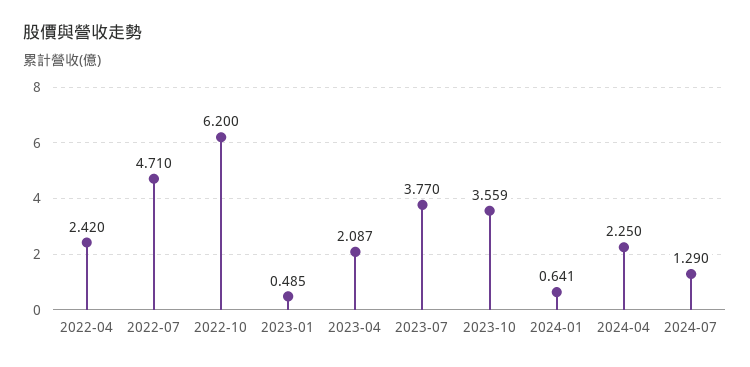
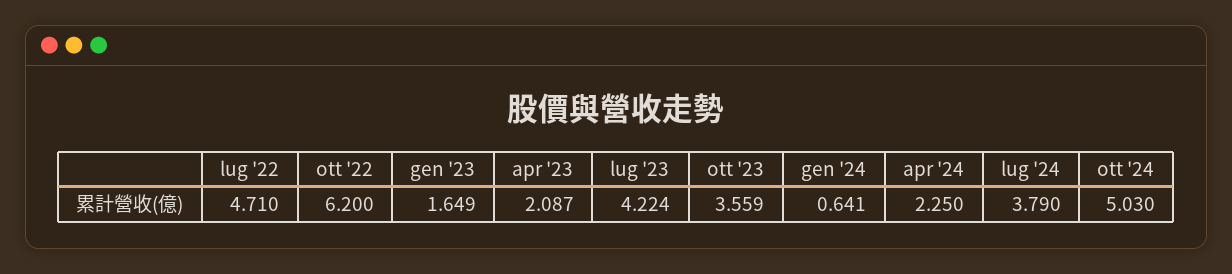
2022-04: 2.42 -> none
2023-01: 0.485 -> 1.649
2023-07: 3.77 -> 4.224
2024-07: 1.29 -> 3.79
ott '24: none -> 5.03

